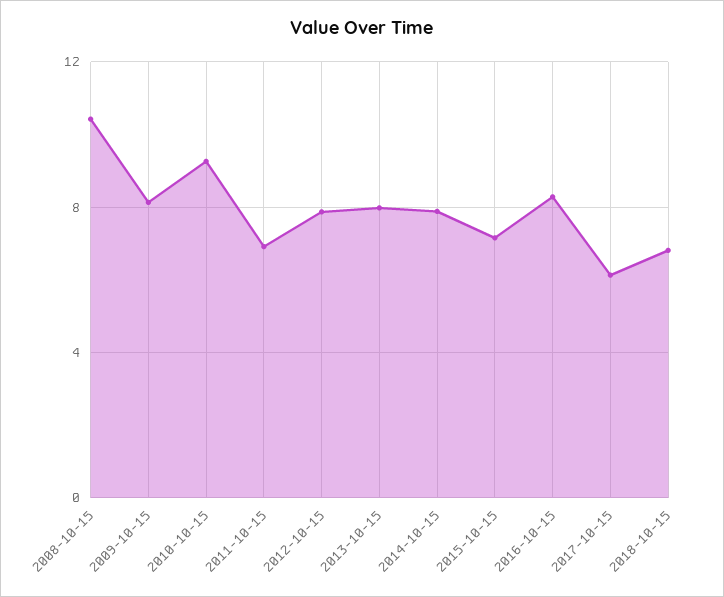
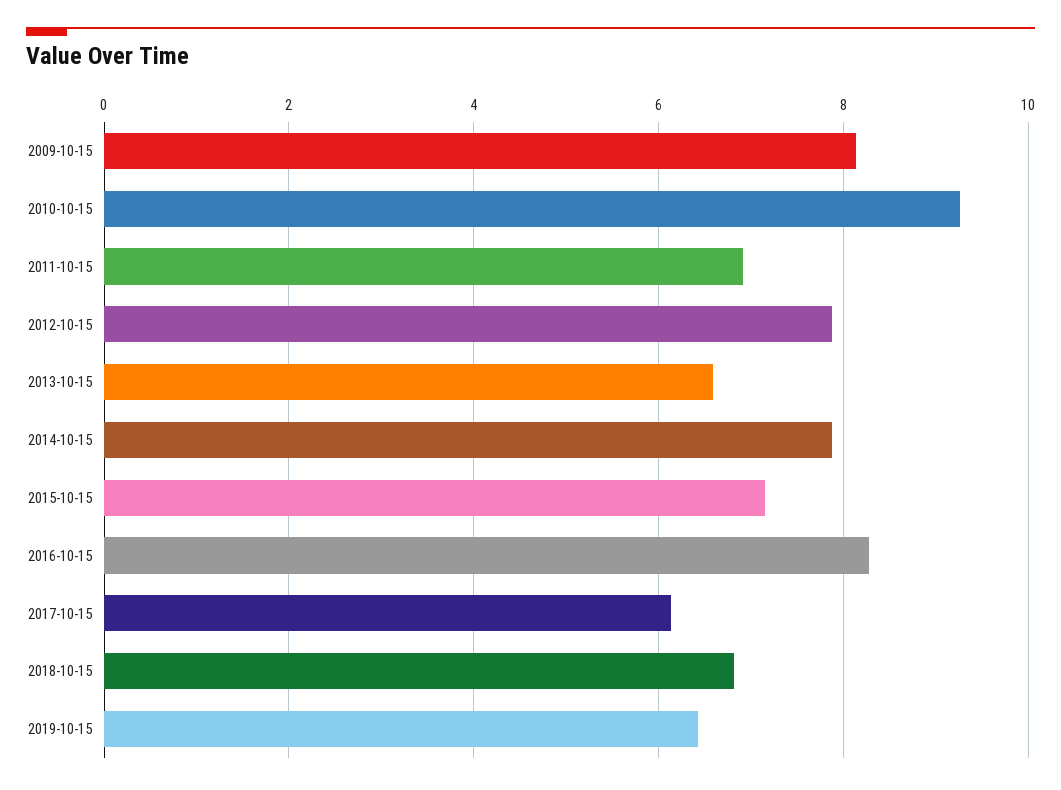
2008-10-15: 10.5 -> none
2013-10-15: 8 -> 6.6
2019-10-15: none -> 6.4

